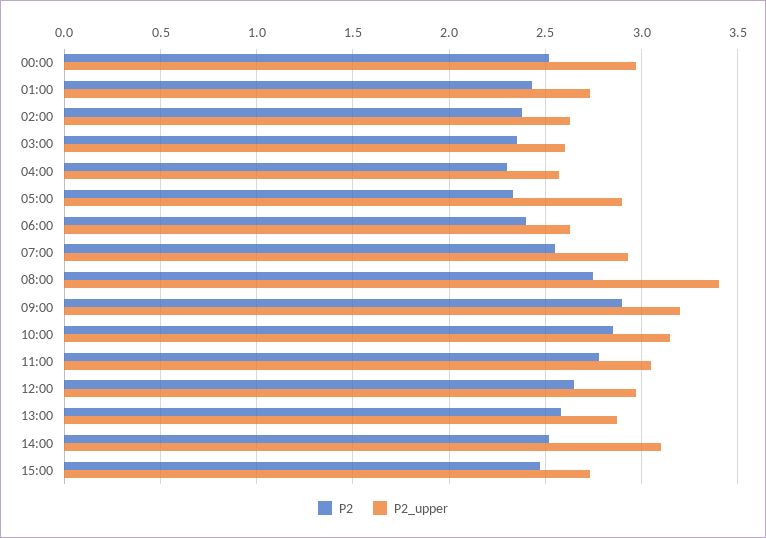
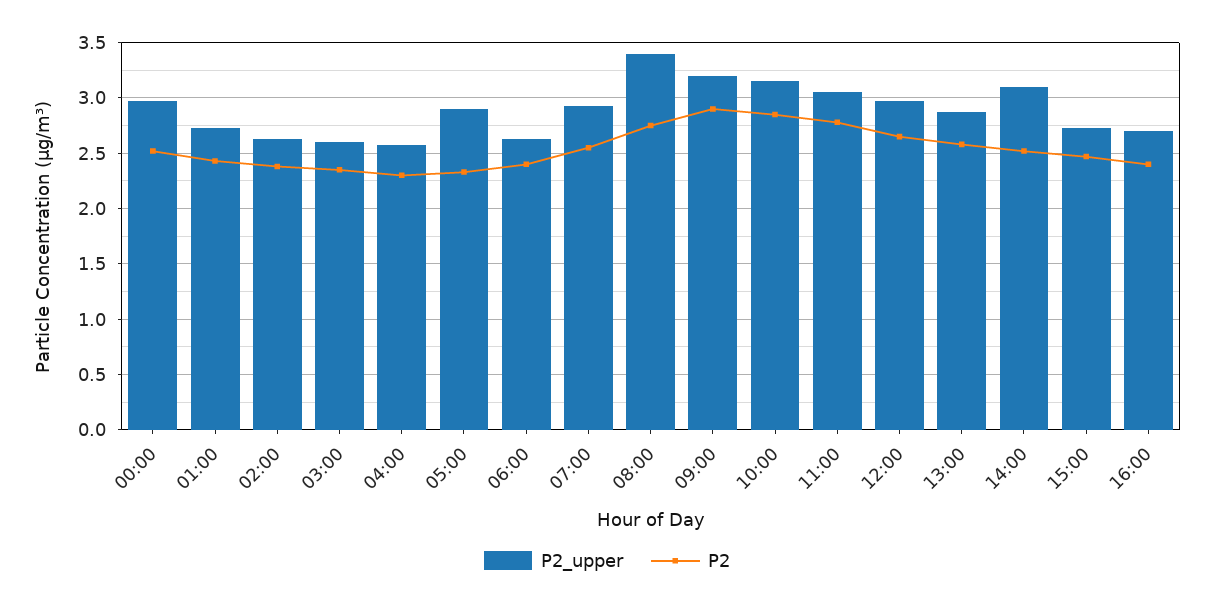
P2_upper, 16:00: none -> 2.7
P2, 16:00: none -> 2.4

